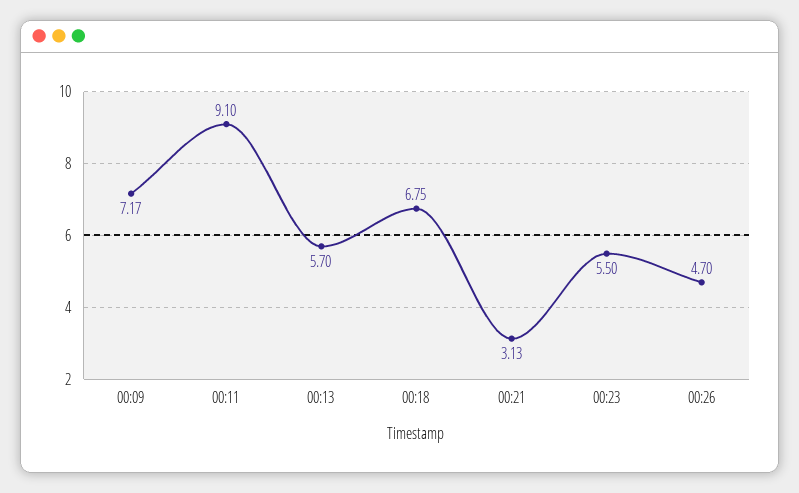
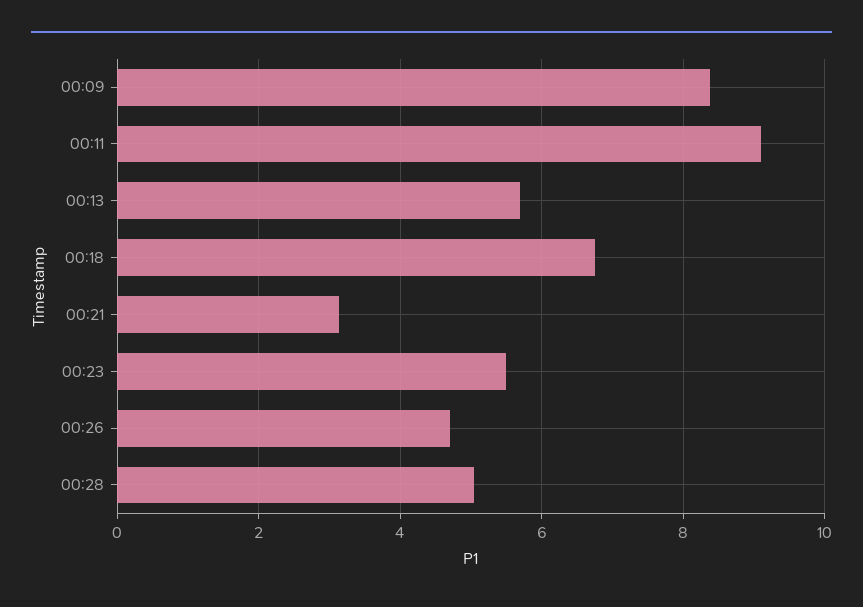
00:09: 7.17 -> 8.4
00:28: none -> 5

